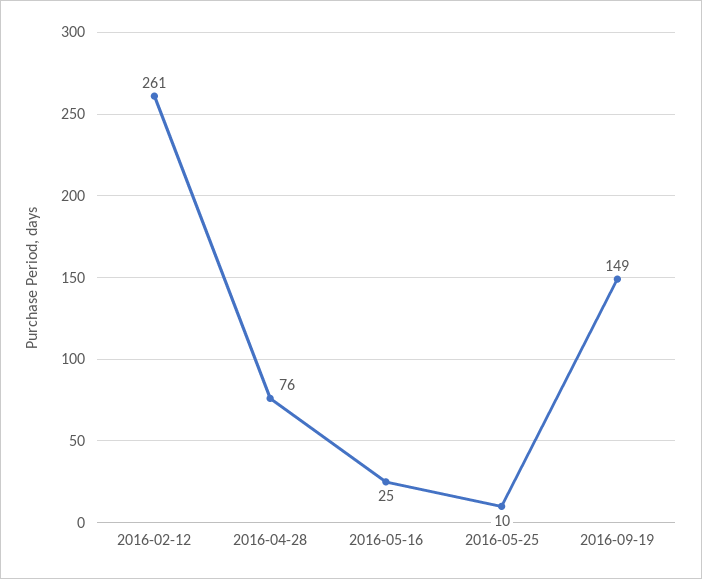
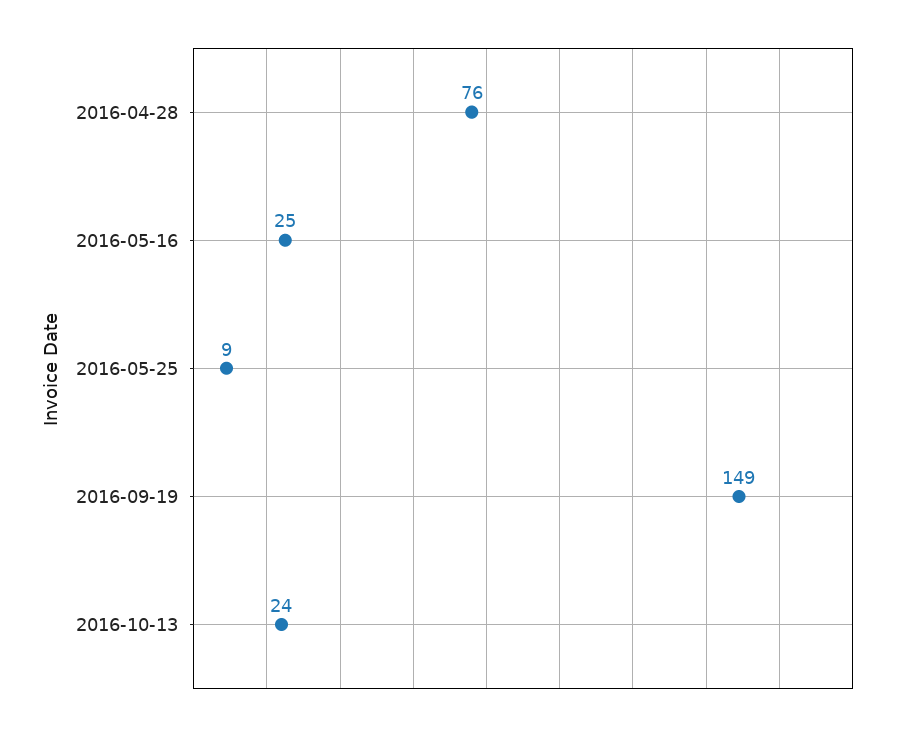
2016-02-12: 261 -> none
2016-05-25: 10 -> 9
2016-10-13: none -> 24

